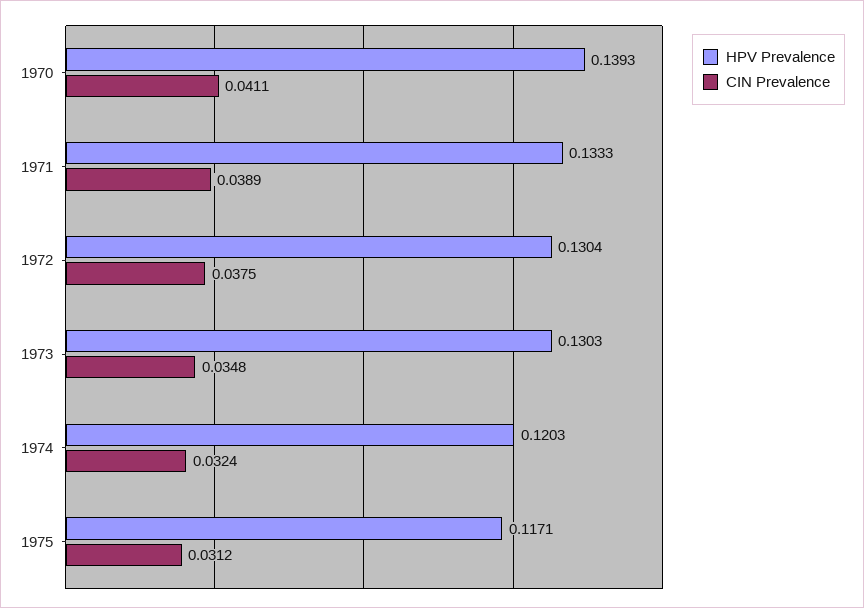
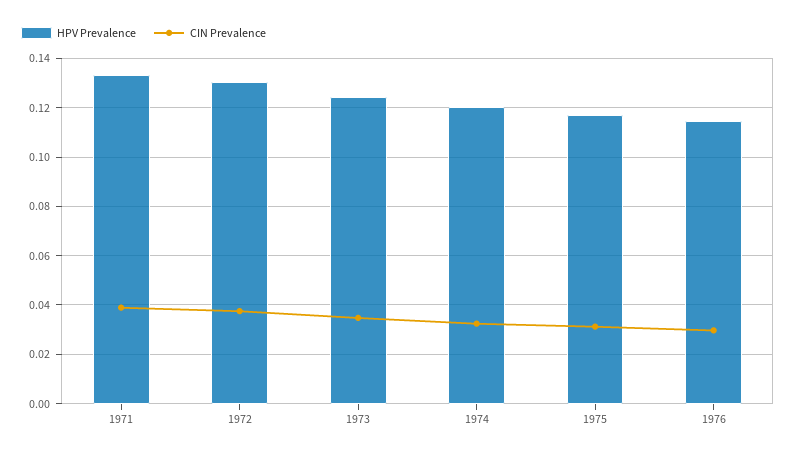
HPV Prevalence, 1970: 0.1393 -> none
CIN Prevalence, 1970: 0.0411 -> none
HPV Prevalence, 1973: 0.1303 -> 0.125
HPV Prevalence, 1976: none -> 0.115
CIN Prevalence, 1976: none -> 0.03

